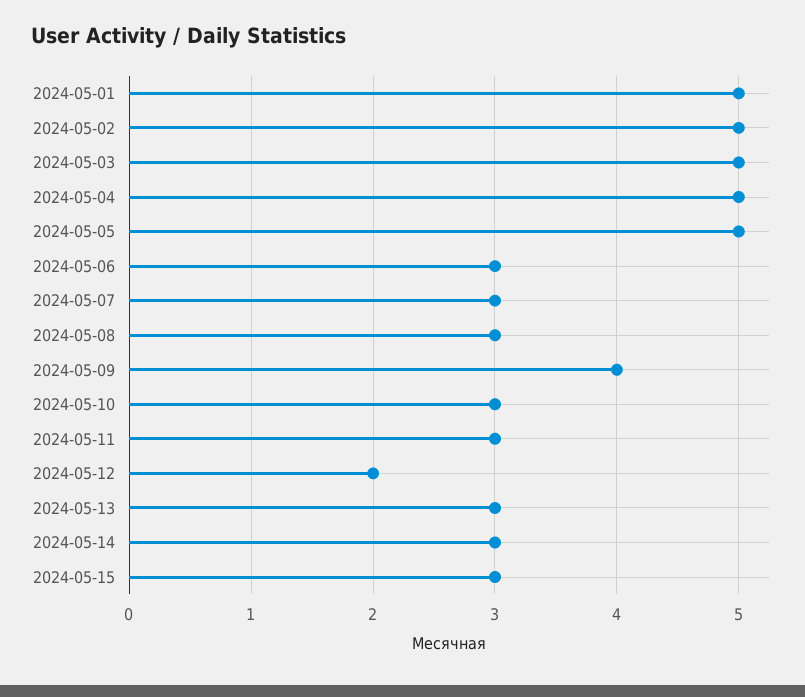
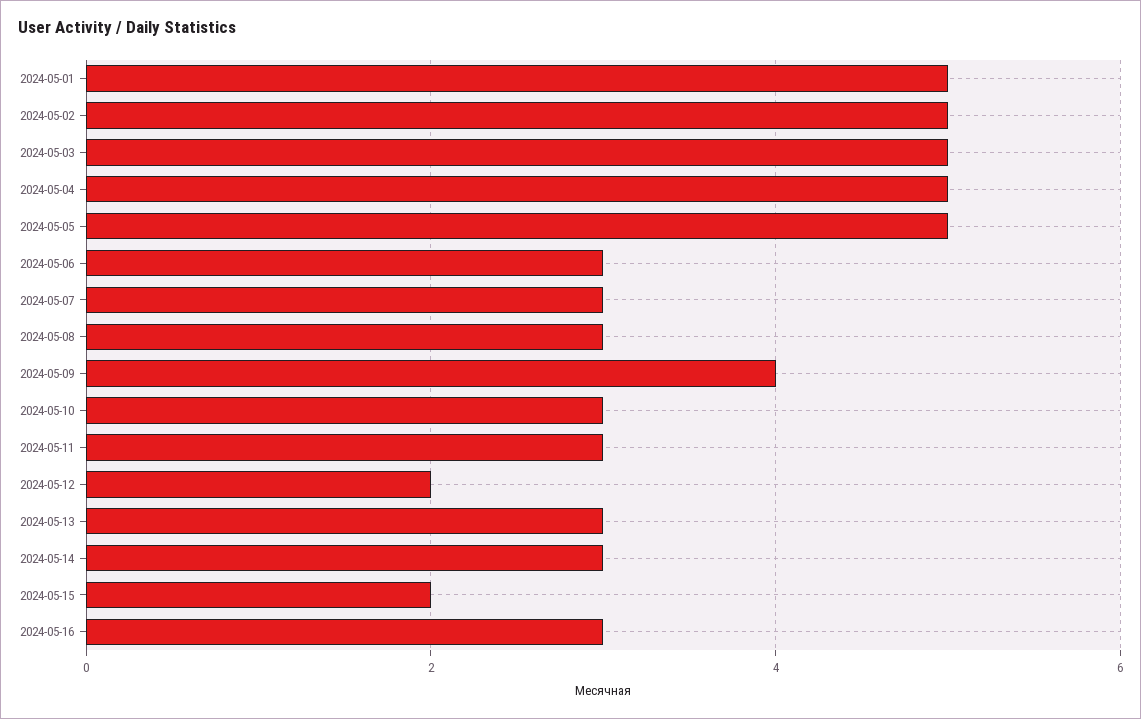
2024-05-15: 3 -> 2
2024-05-16: none -> 3

